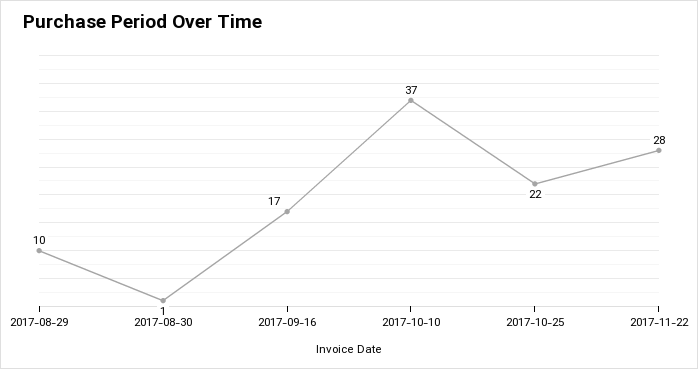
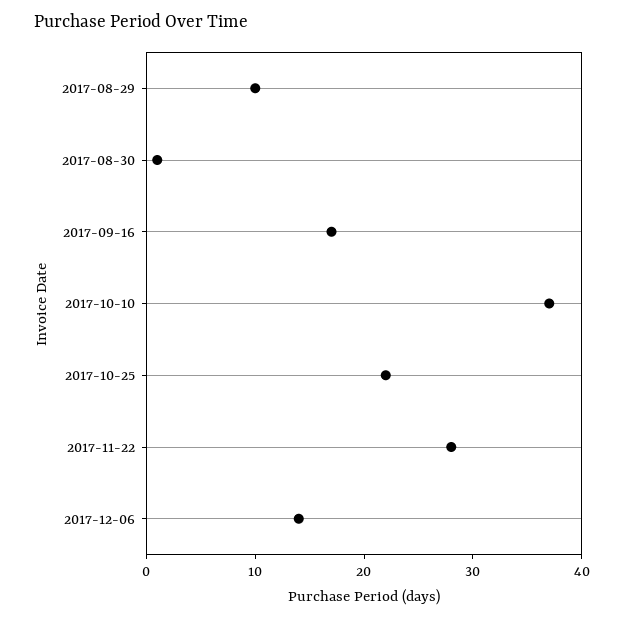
2017-12-06: none -> 14

